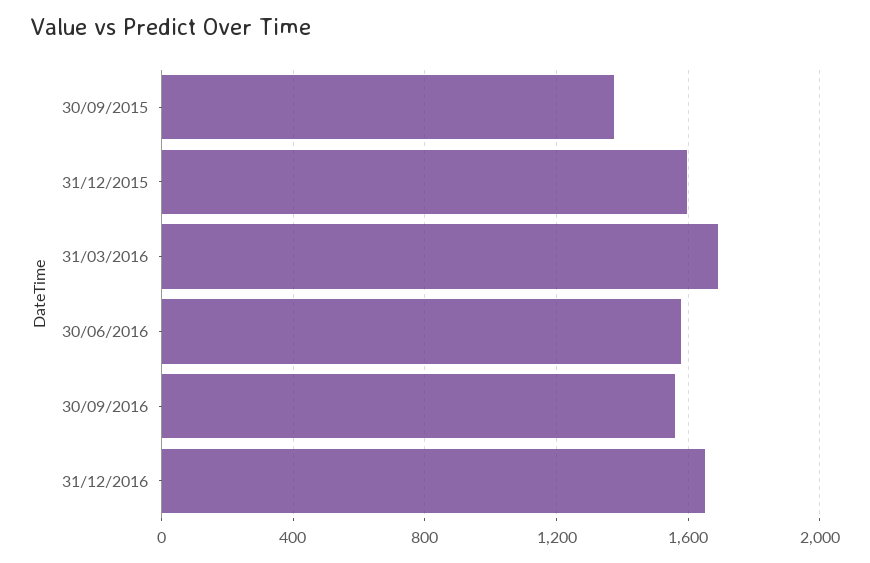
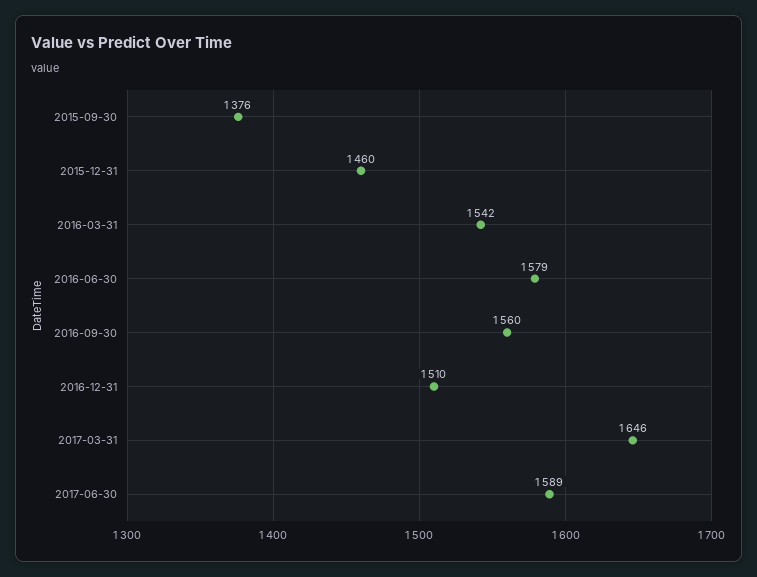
31/12/2015: 1600 -> 1460
31/03/2016: 1700 -> 1542
31/12/2016: 1650 -> 1510
2017-03-31: none -> 1646
2017-06-30: none -> 1589

